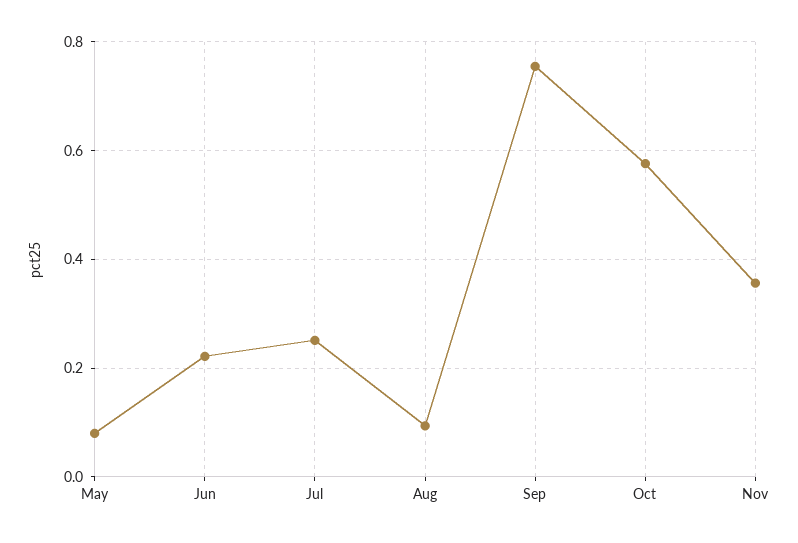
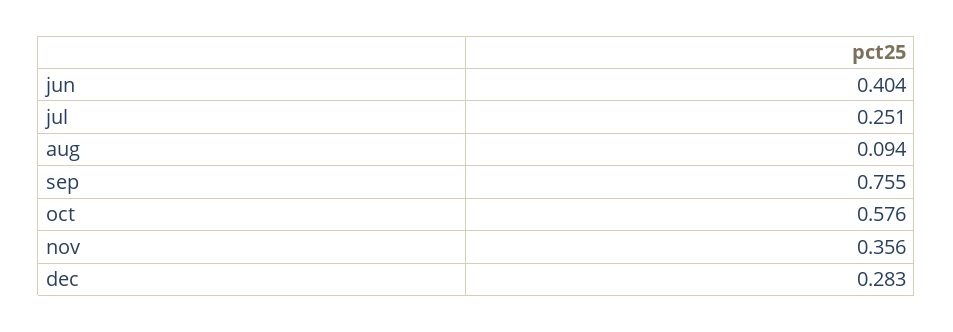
May: 0.08 -> none
Jun: 0.22 -> 0.404
dec: none -> 0.283

